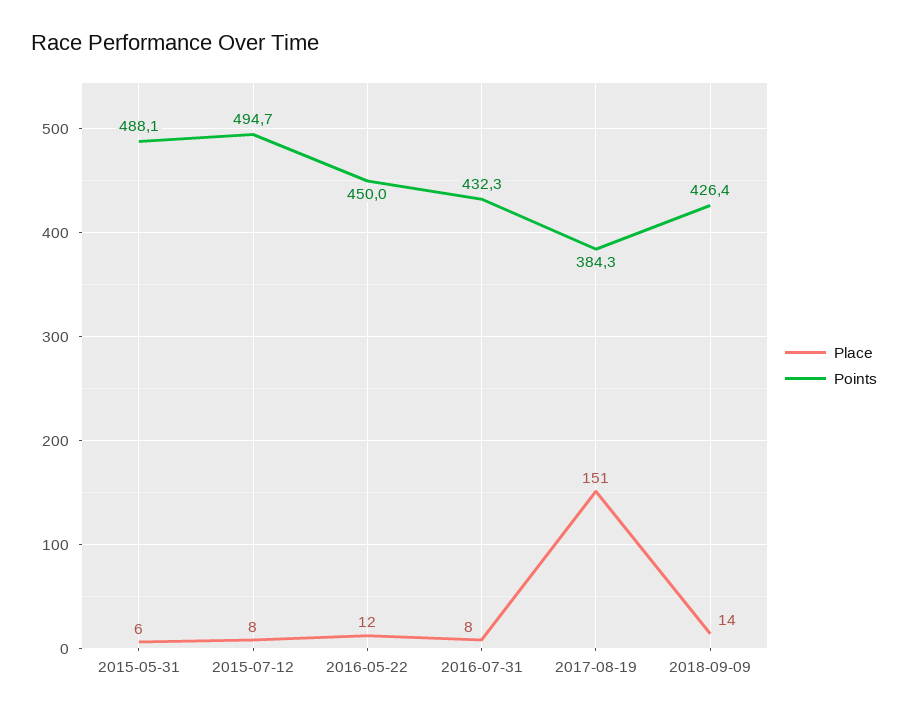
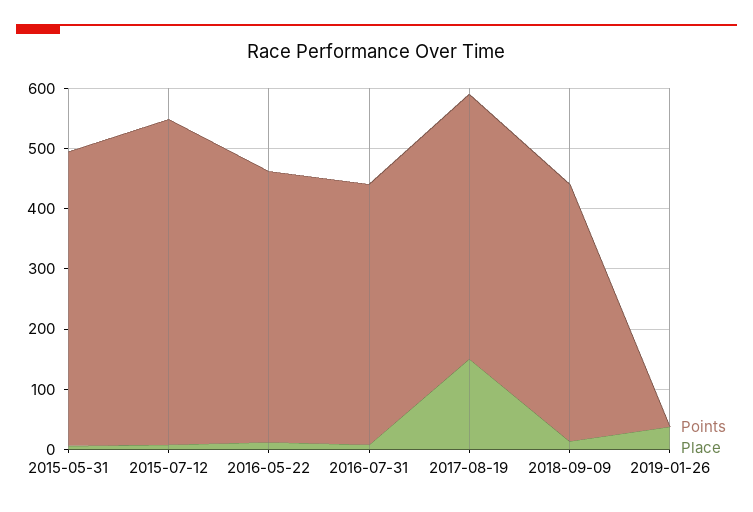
Points, 2015-07-12: 494.7 -> 540
Points, 2017-08-19: 384.3 -> 440
Points, 2019-01-26: none -> 0
Place, 2019-01-26: none -> 40

